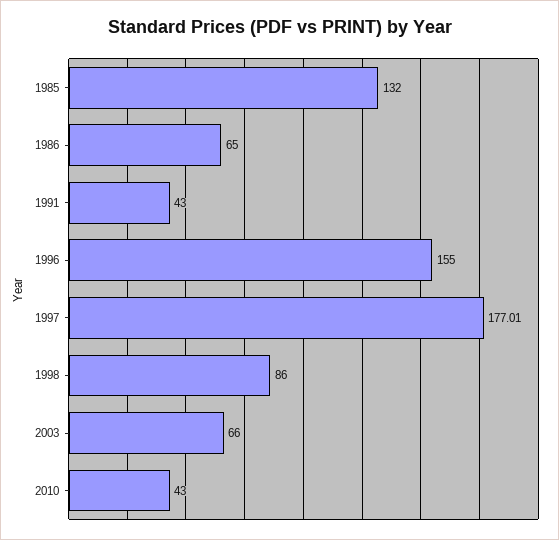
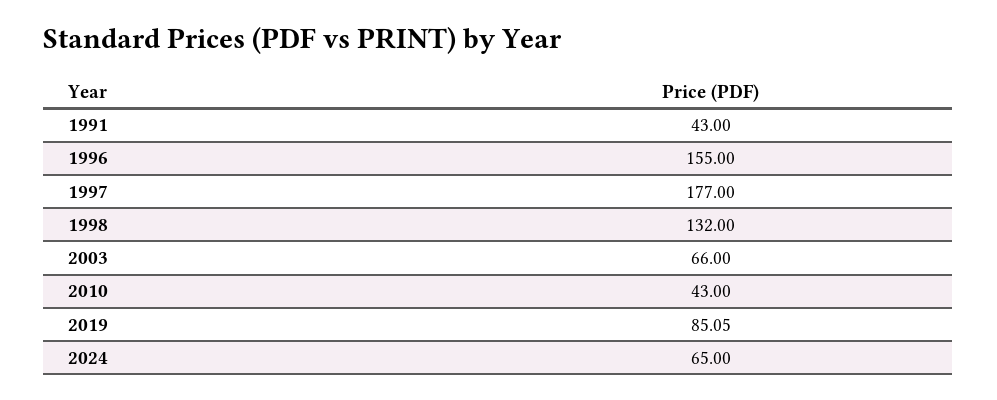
1985: 132 -> none
1986: 65 -> none
1997: 177.01 -> 177
1998: 86 -> 132
2019: none -> 85.05
2024: none -> 65

